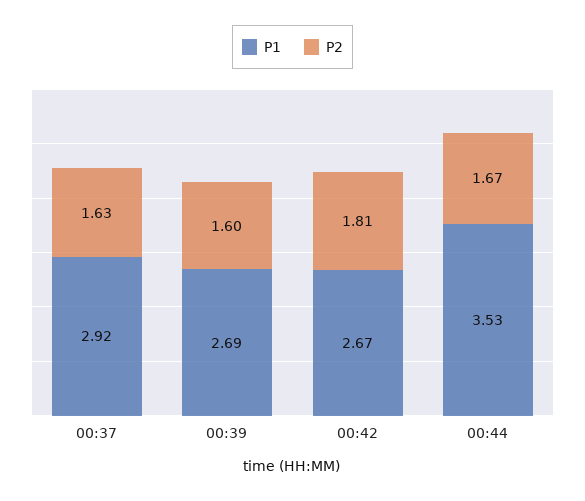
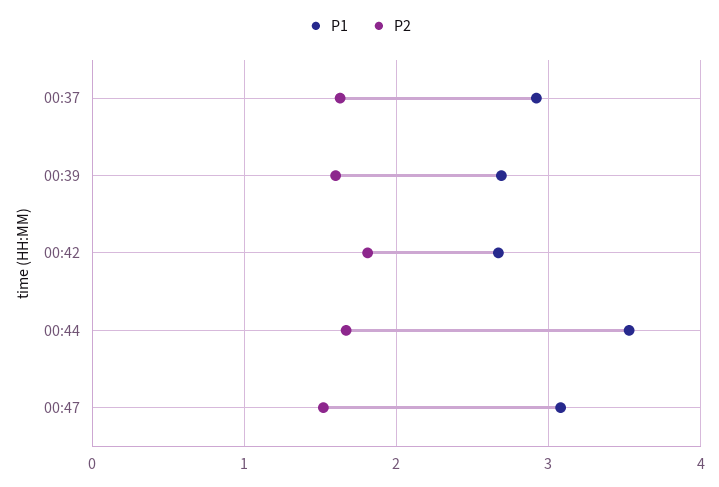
P1, 00:47: none -> 3.1
P2, 00:47: none -> 1.5

